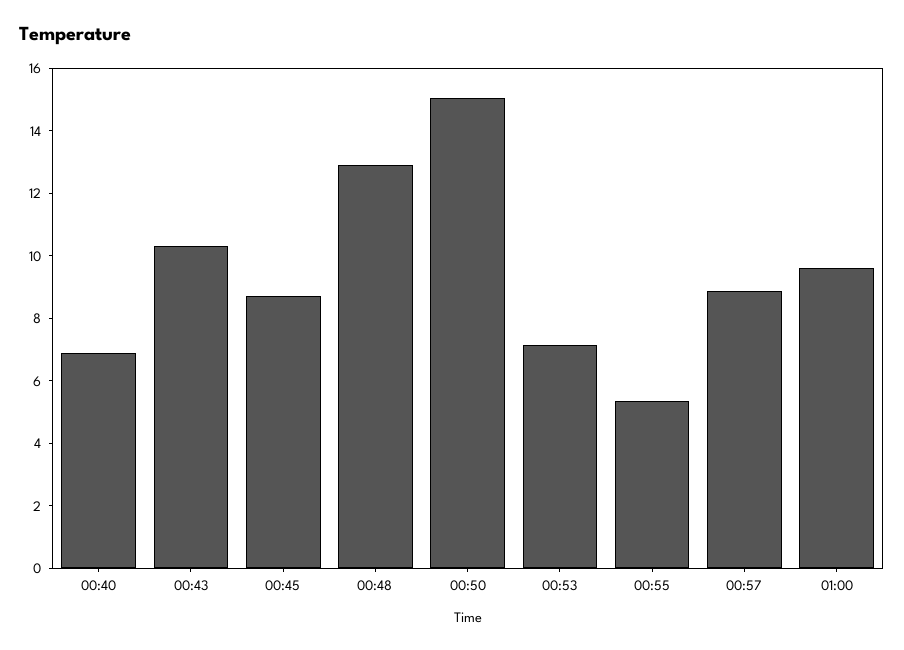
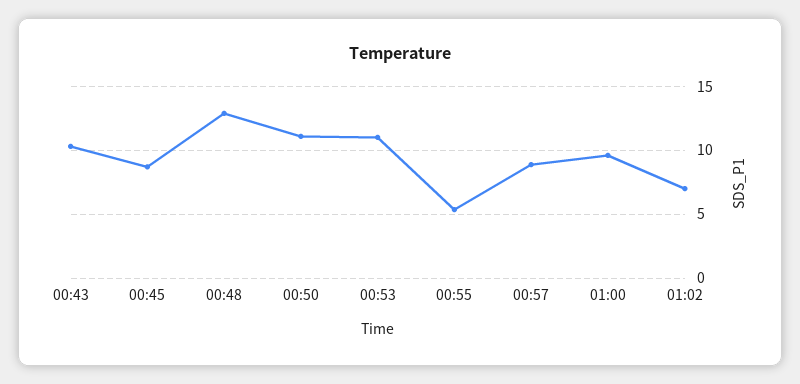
00:40: 7 -> none
00:50: 15 -> 11
00:53: 7 -> 11
01:02: none -> 7

